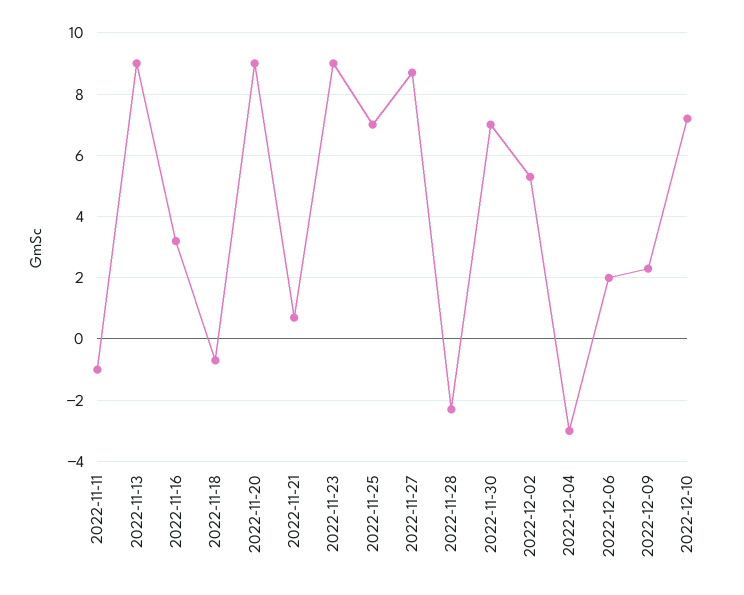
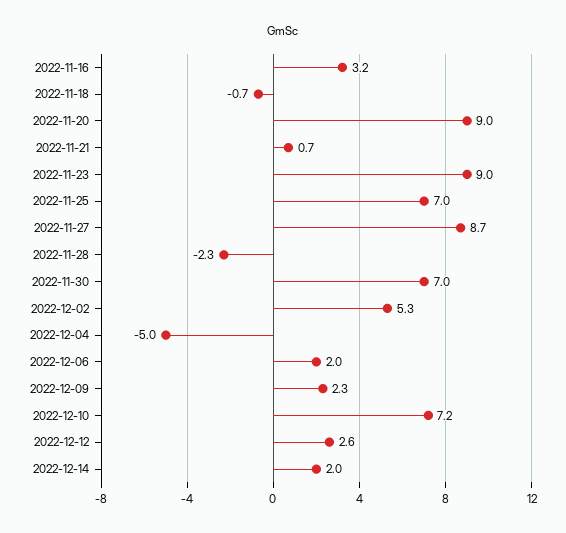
2022-11-11: -1 -> none
2022-11-13: 9 -> none
2022-12-04: -3 -> -5
2022-12-12: none -> 2.6
2022-12-14: none -> 2

